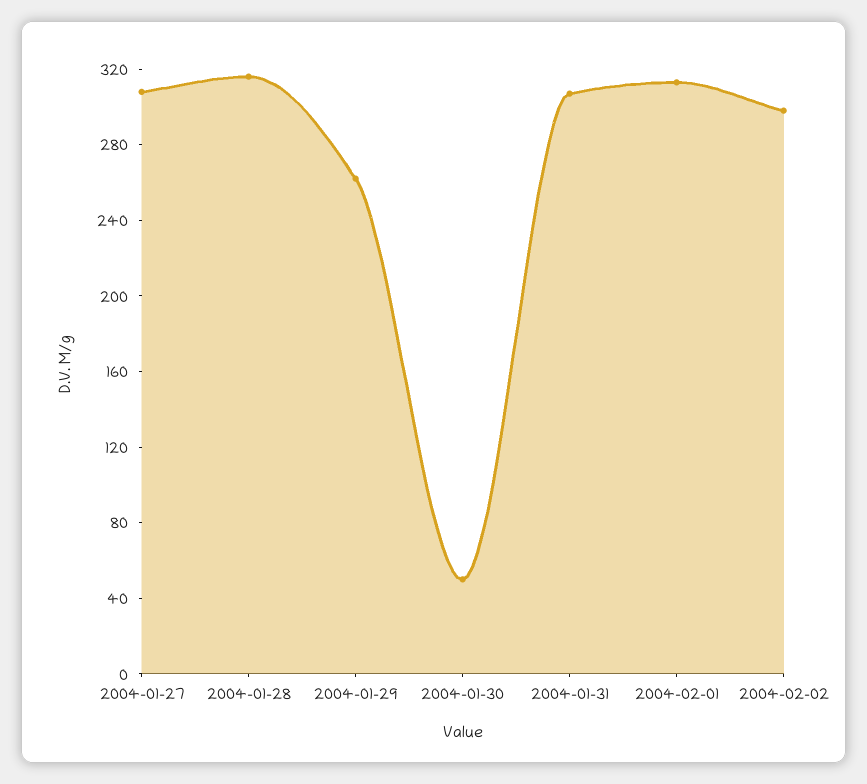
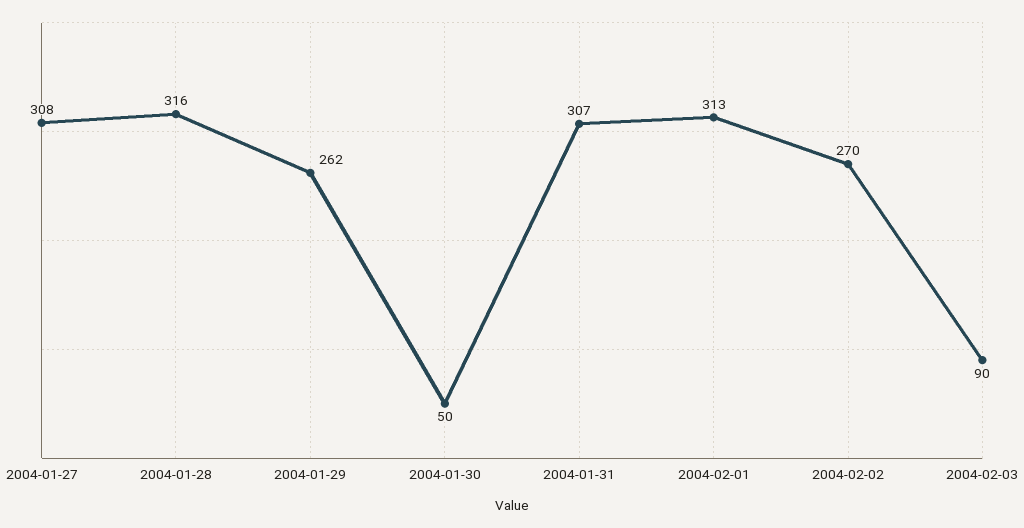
2004-02-02: 300 -> 270
2004-02-03: none -> 90

